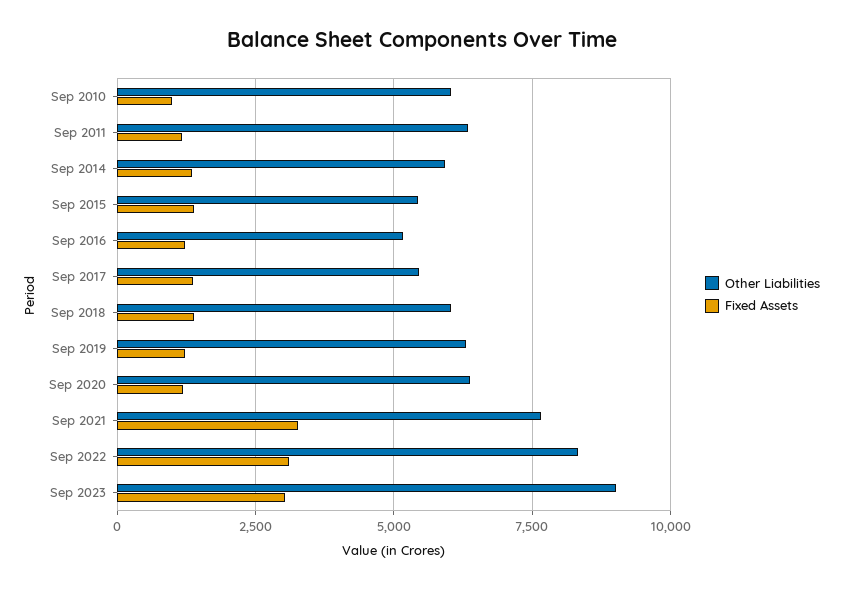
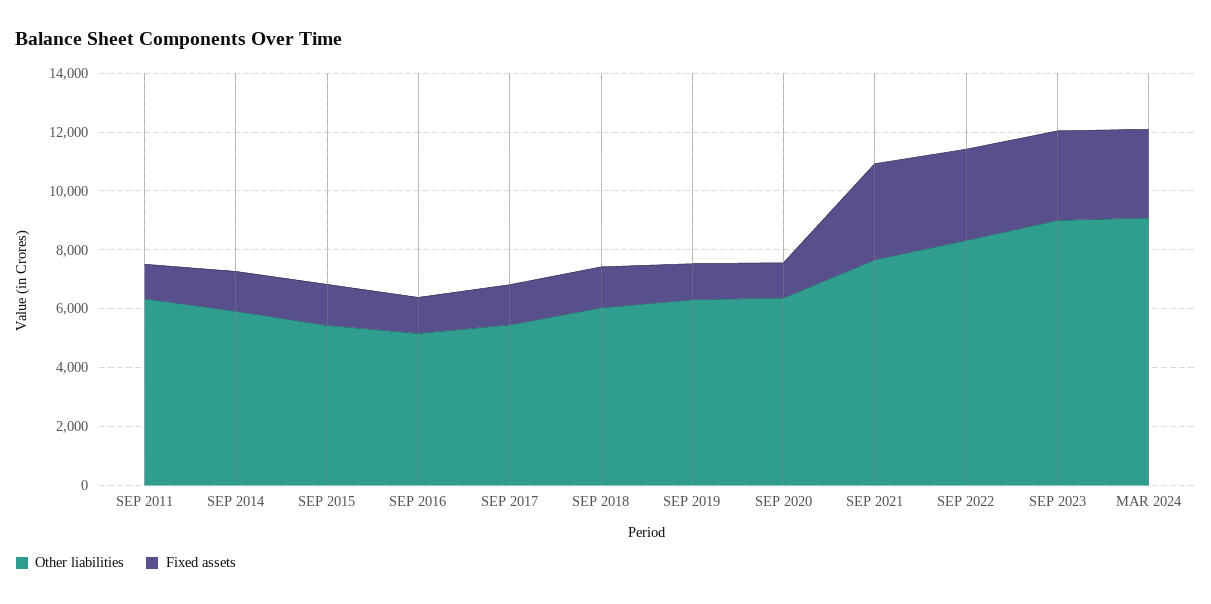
Other Liabilities, Sep 2010: 6000 -> none
Fixed Assets, Sep 2010: 1000 -> none
Other Liabilities, MAR 2024: none -> 9000
Fixed Assets, MAR 2024: none -> 3000

